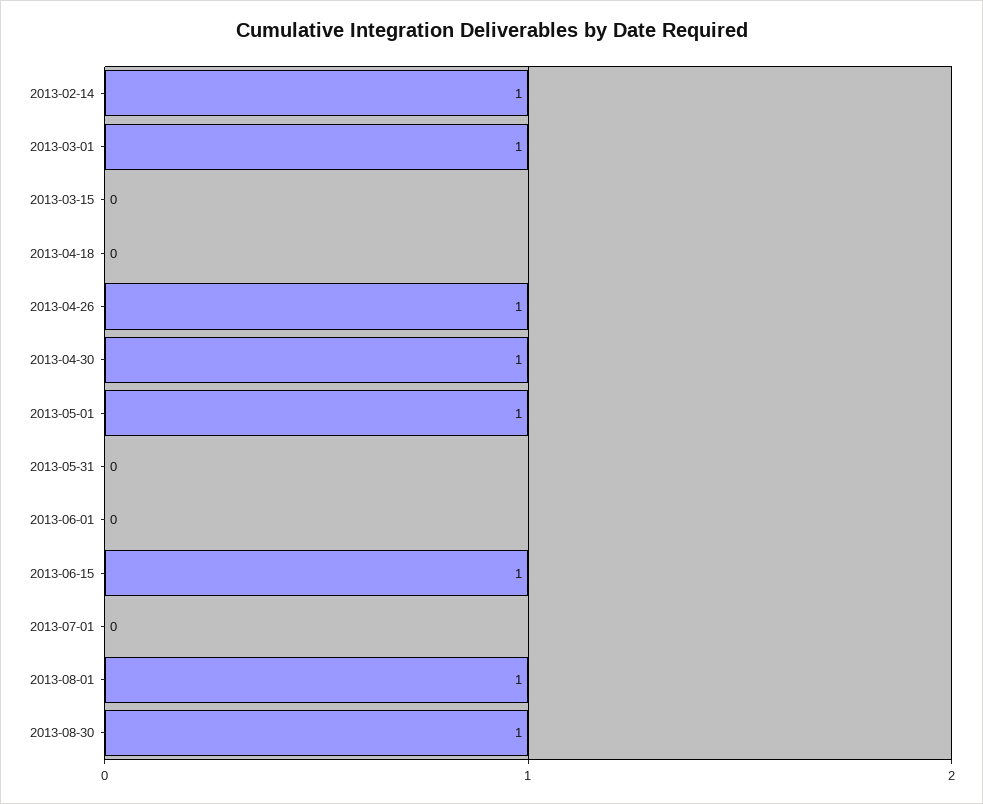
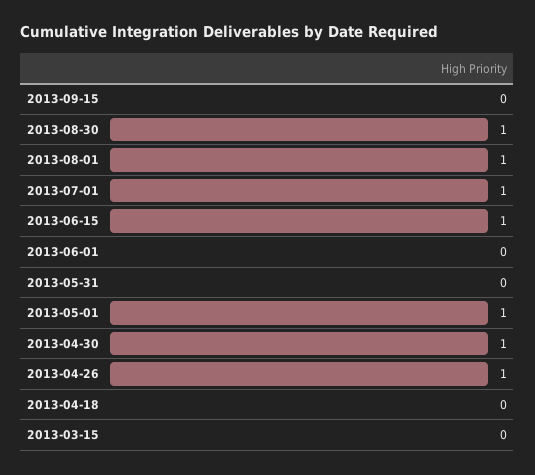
2013-02-14: 1 -> none
2013-03-01: 1 -> none
2013-07-01: 0 -> 1
2013-09-15: none -> 0

